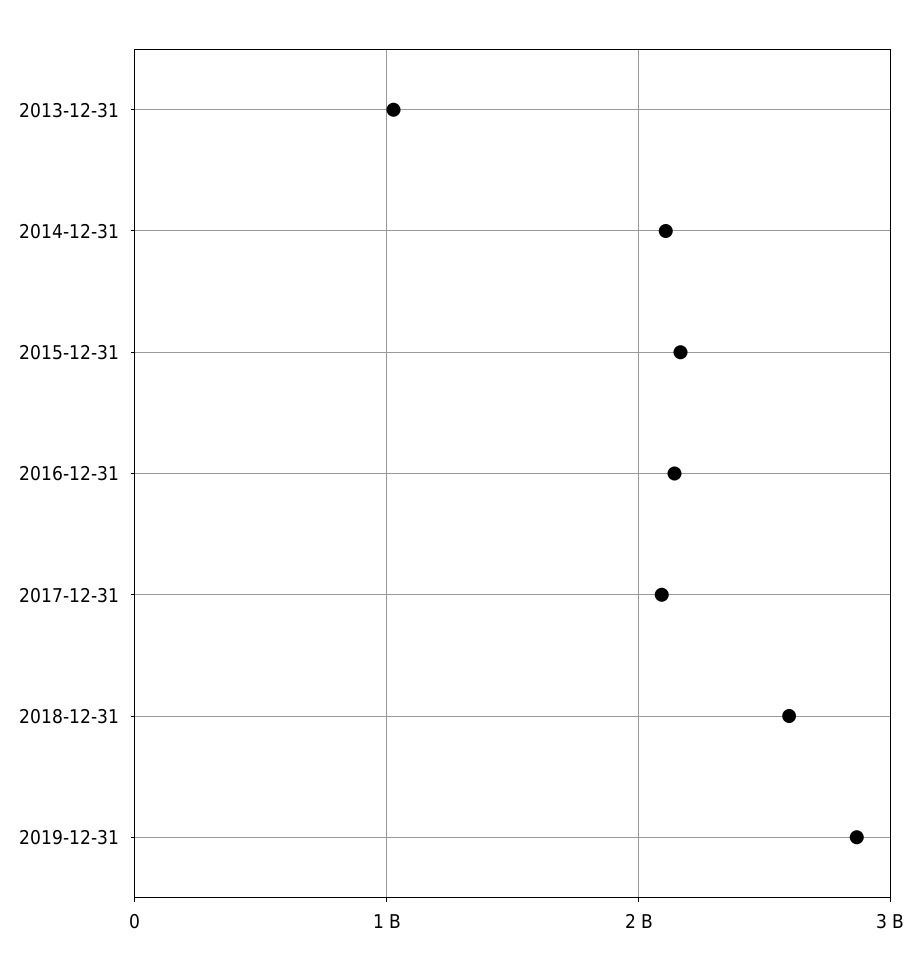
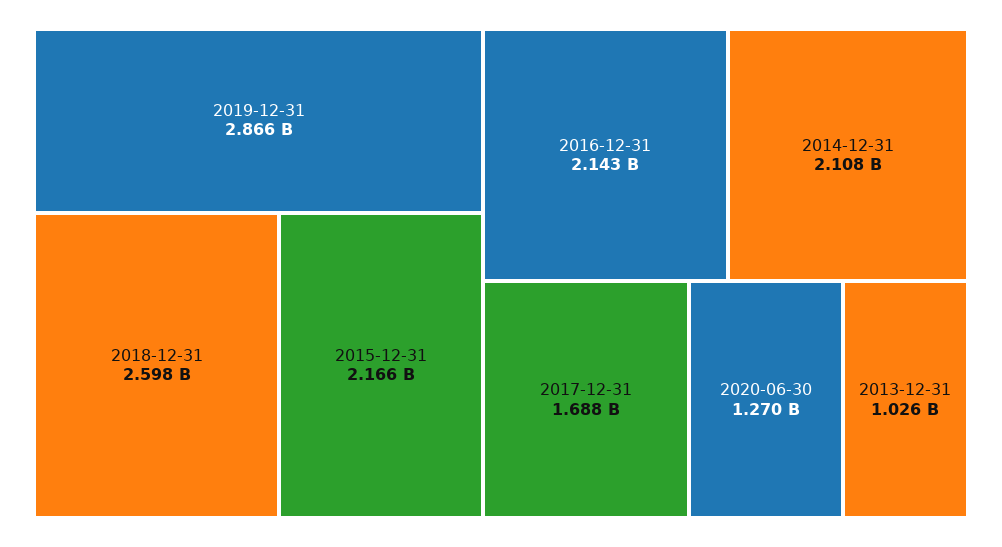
2017-12-31: 2100000000 -> 1688000000
2020-06-30: none -> 1270000000

